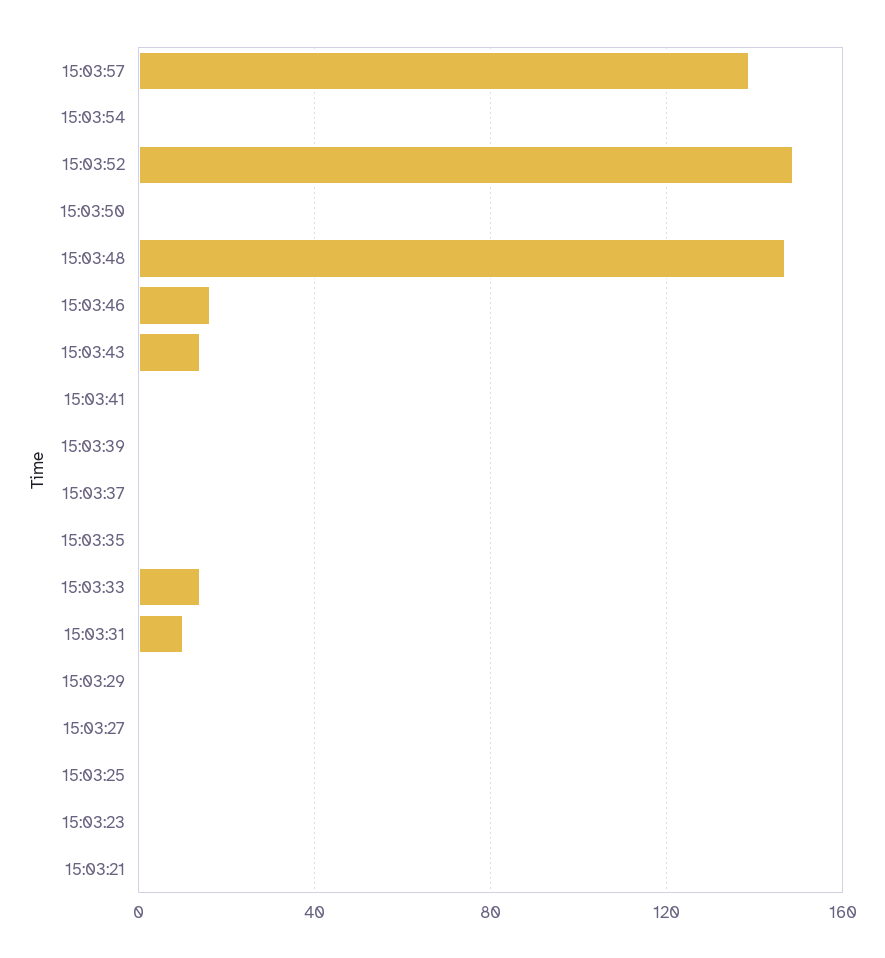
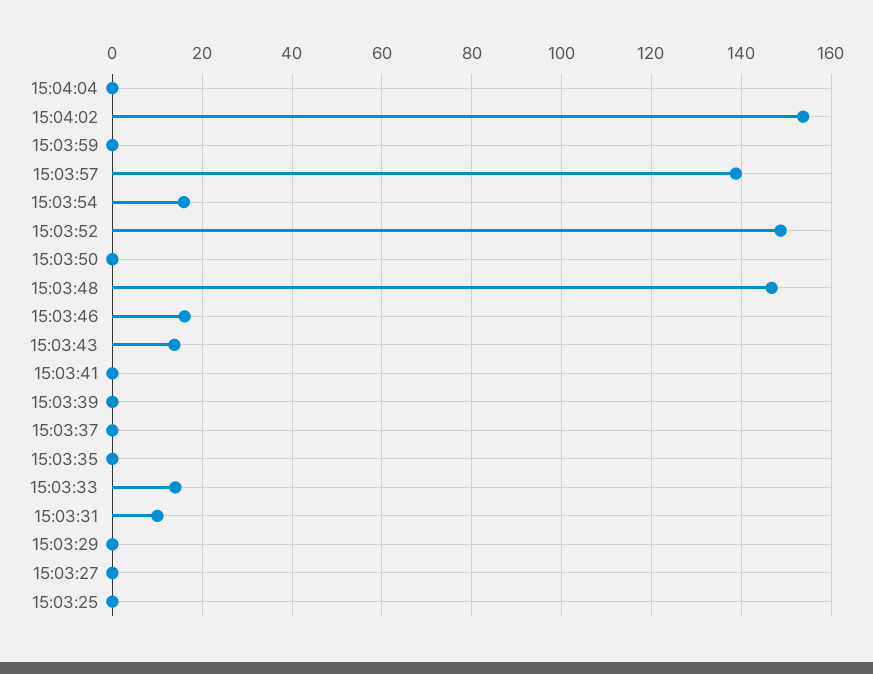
15:03:54: 0 -> 16
15:03:23: 0 -> none
15:03:21: 0 -> none
15:04:04: none -> 0
15:04:02: none -> 154
15:03:59: none -> 0

